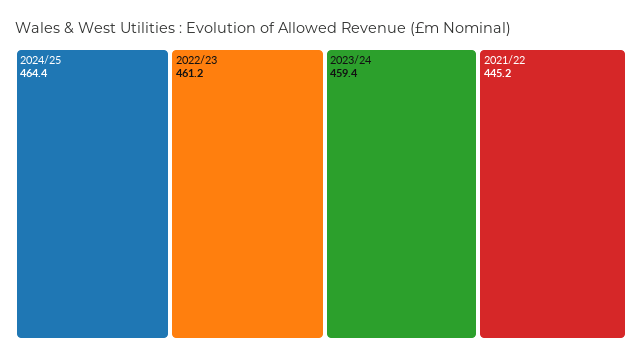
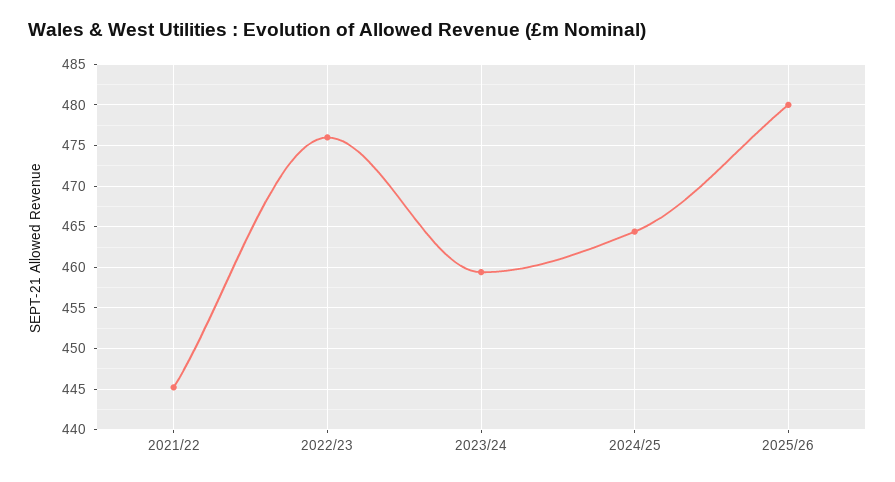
2022/23: 461.2 -> 476
2025/26: none -> 480

